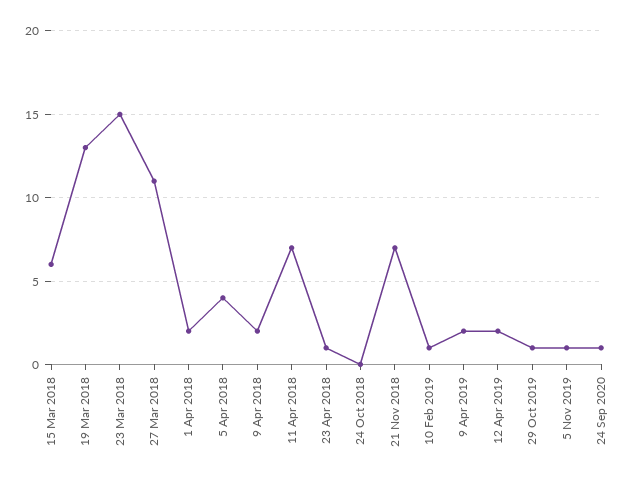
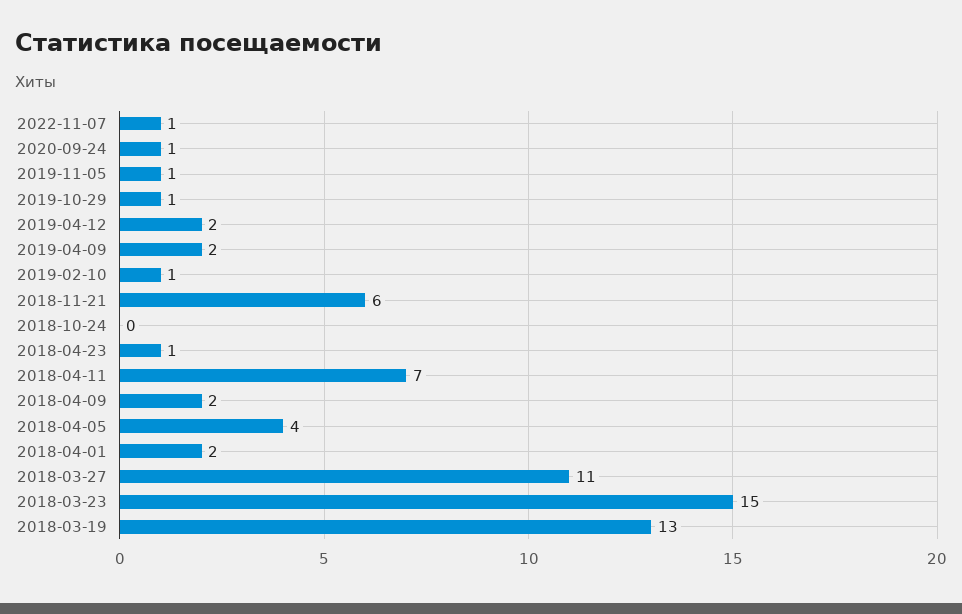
15 Mar 2018: 6 -> none
21 Nov 2018: 7 -> 6
2022-11-07: none -> 1

